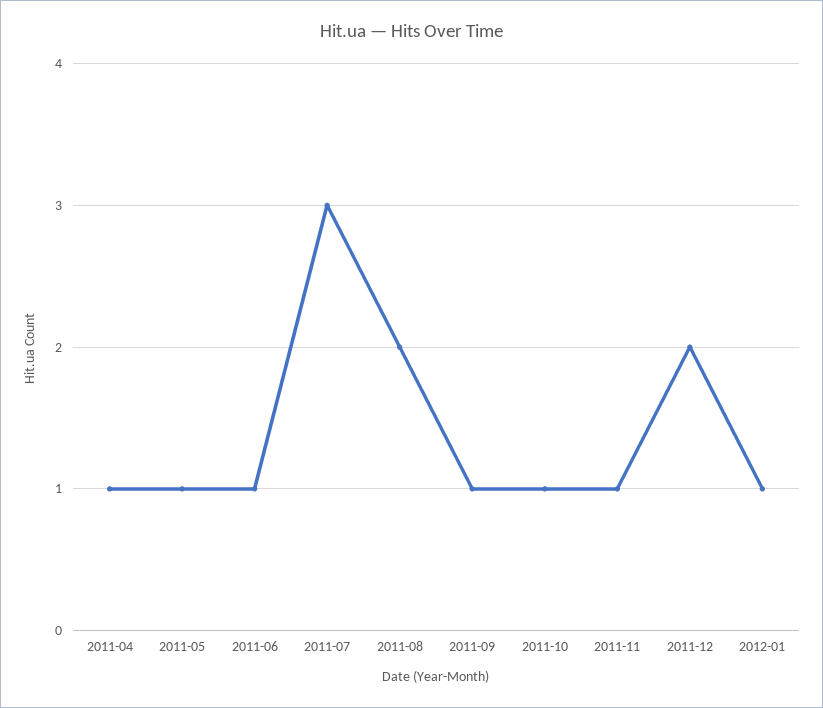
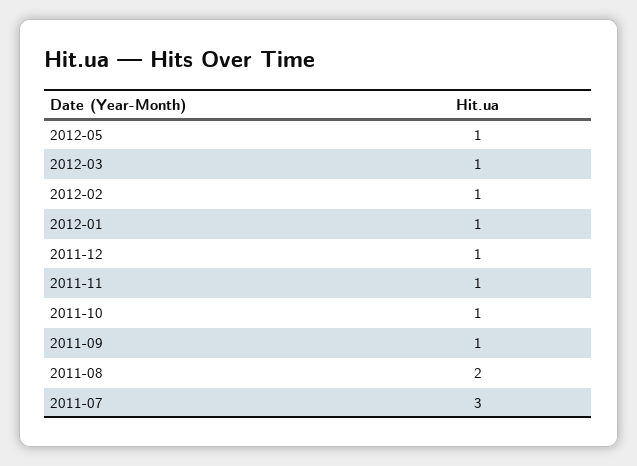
2011-04: 1 -> none
2011-05: 1 -> none
2011-06: 1 -> none
2011-12: 2 -> 1
2012-05: none -> 1
2012-03: none -> 1
2012-02: none -> 1

